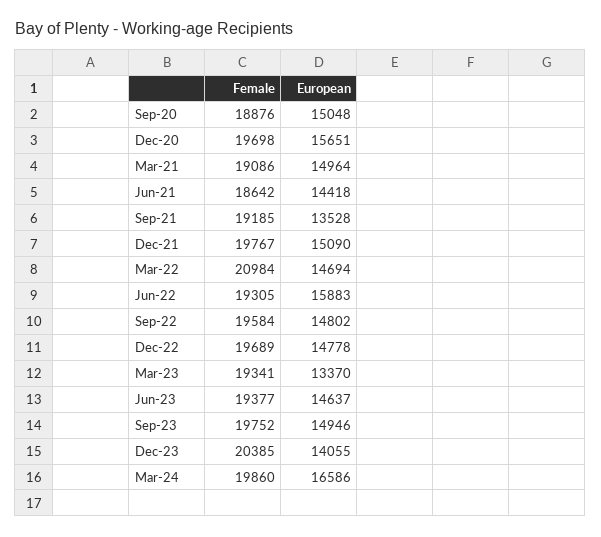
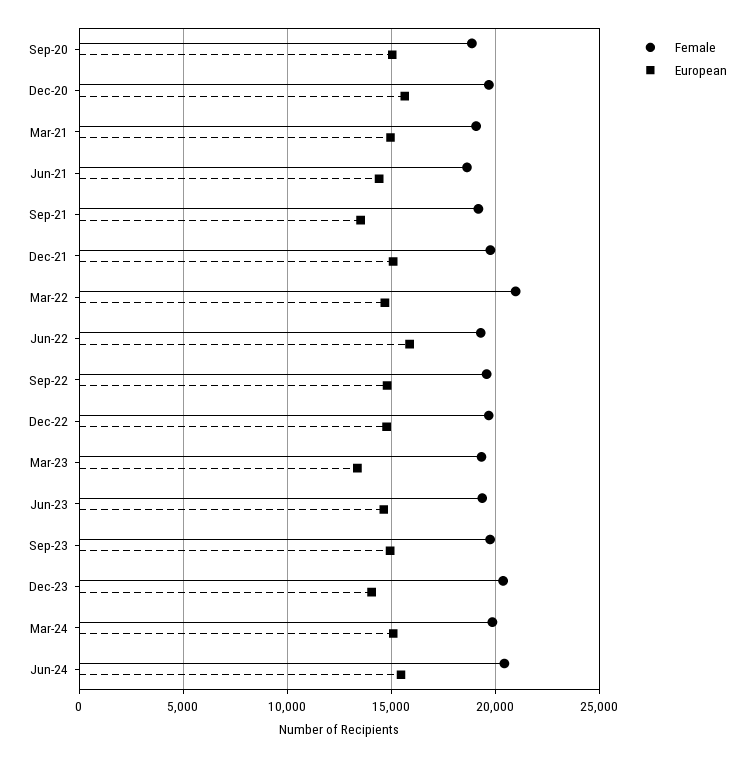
European, Mar-24: 16586 -> 15000
Female, Jun-24: none -> 20500
European, Jun-24: none -> 15500

